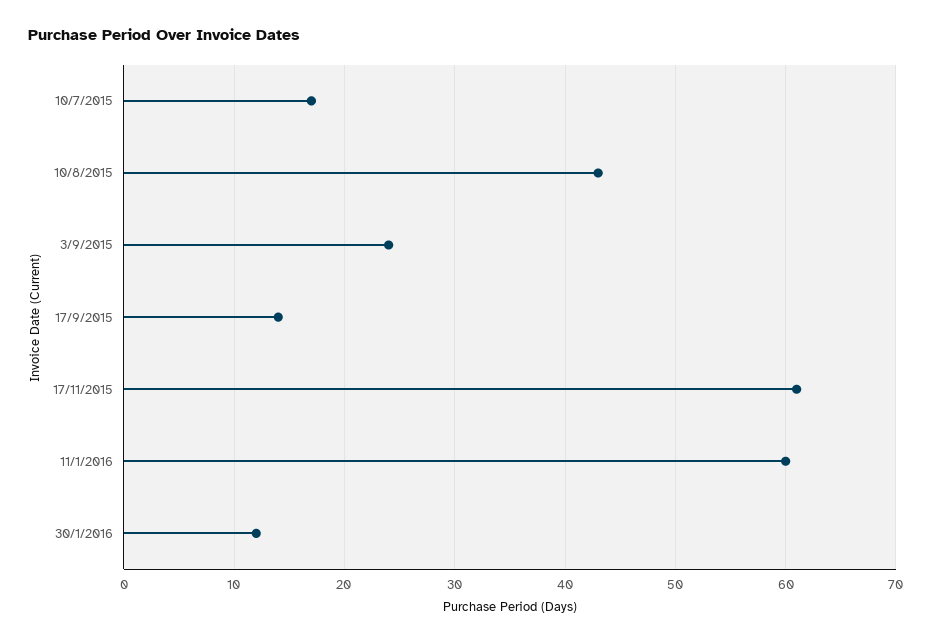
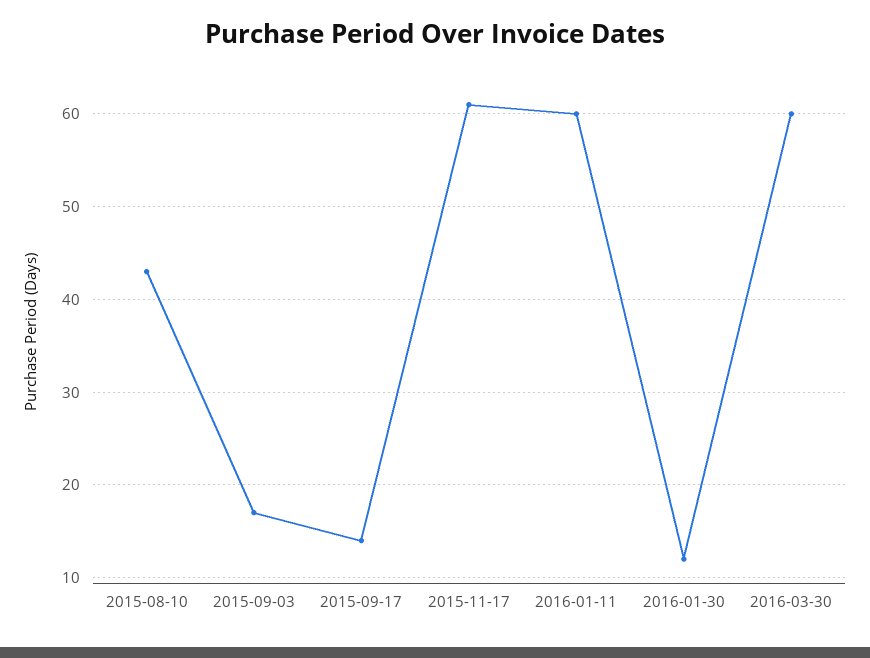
10/7/2015: 17 -> none
3/9/2015: 24 -> 17
2016-03-30: none -> 60

